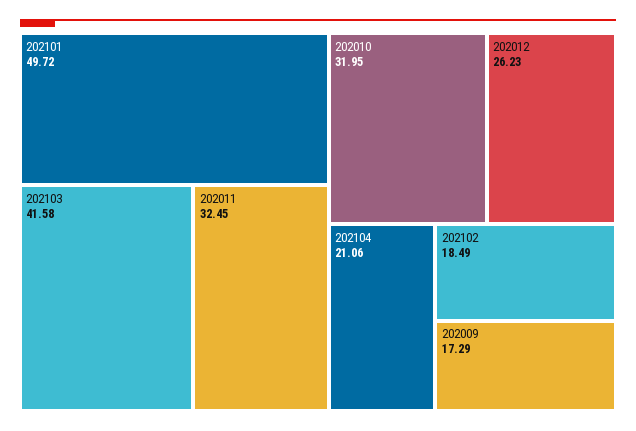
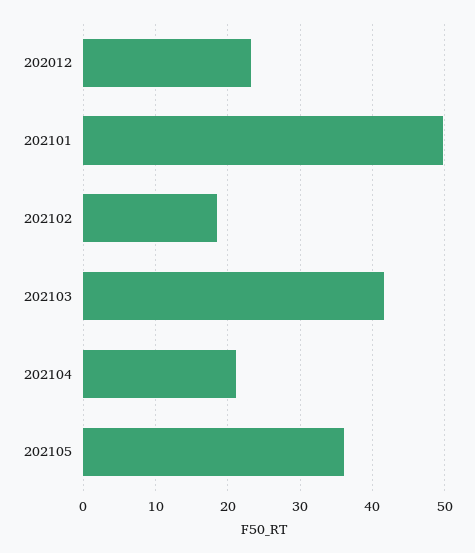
202011: 32.45 -> none
202010: 31.95 -> none
202012: 26.23 -> 23
202009: 17.29 -> none
202105: none -> 36

